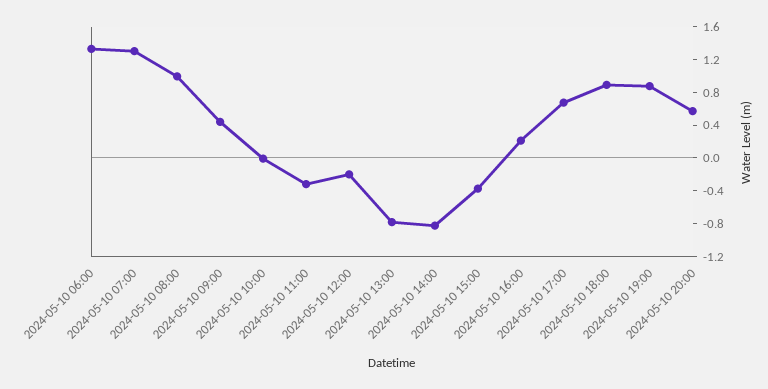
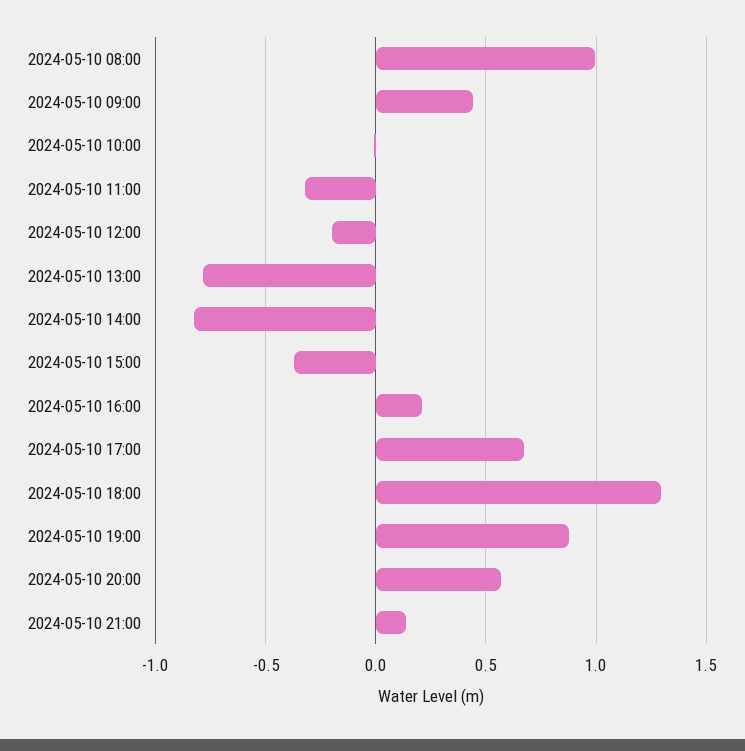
2024-05-10 06:00: 1.3 -> none
2024-05-10 07:00: 1.3 -> none
2024-05-10 18:00: 0.9 -> 1.3
2024-05-10 21:00: none -> 0.15

